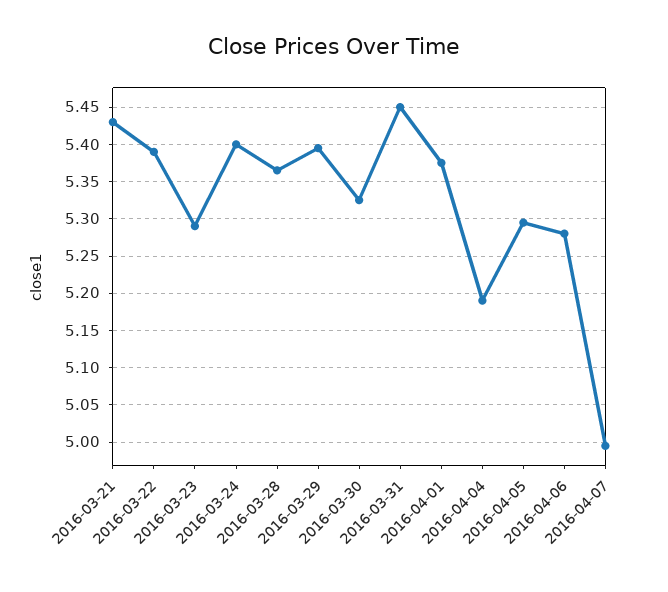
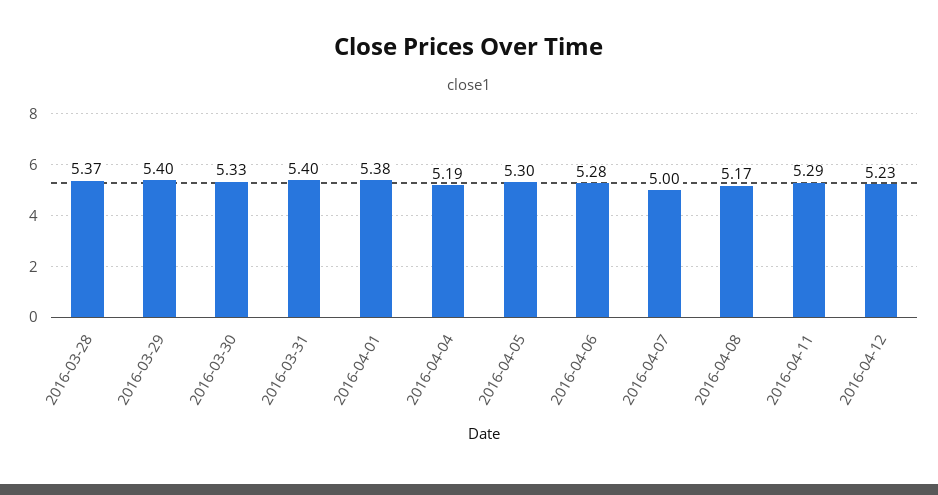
2016-03-21: 5.43 -> none
2016-03-22: 5.39 -> none
2016-03-23: 5.29 -> none
2016-03-24: 5.4 -> none
2016-03-31: 5.45 -> 5.4
2016-04-08: none -> 5.17
2016-04-11: none -> 5.29
2016-04-12: none -> 5.23

